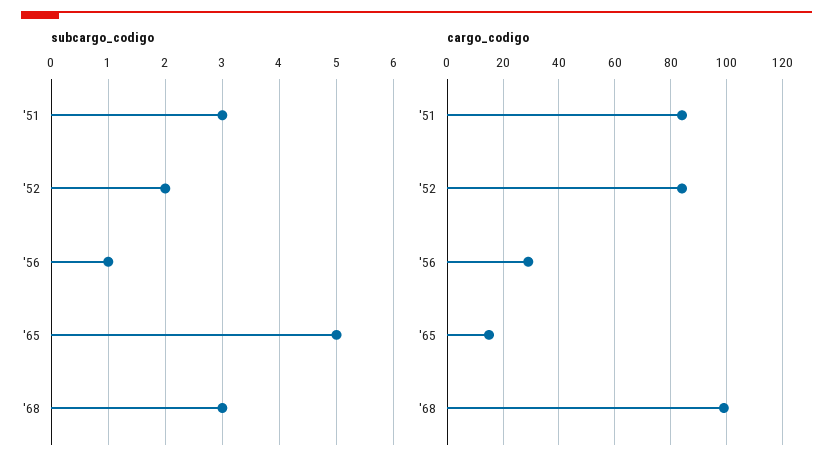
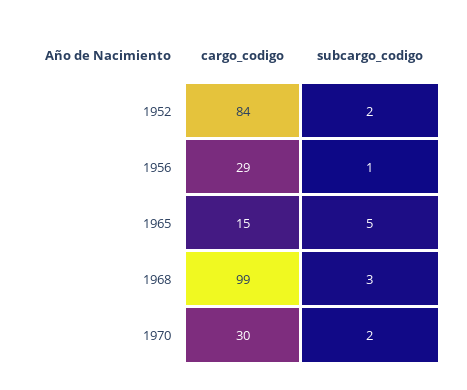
subcargo_codigo, '51: 3 -> none
cargo_codigo, '51: 85 -> none
cargo_codigo, 1970: none -> 30
subcargo_codigo, 1970: none -> 2

